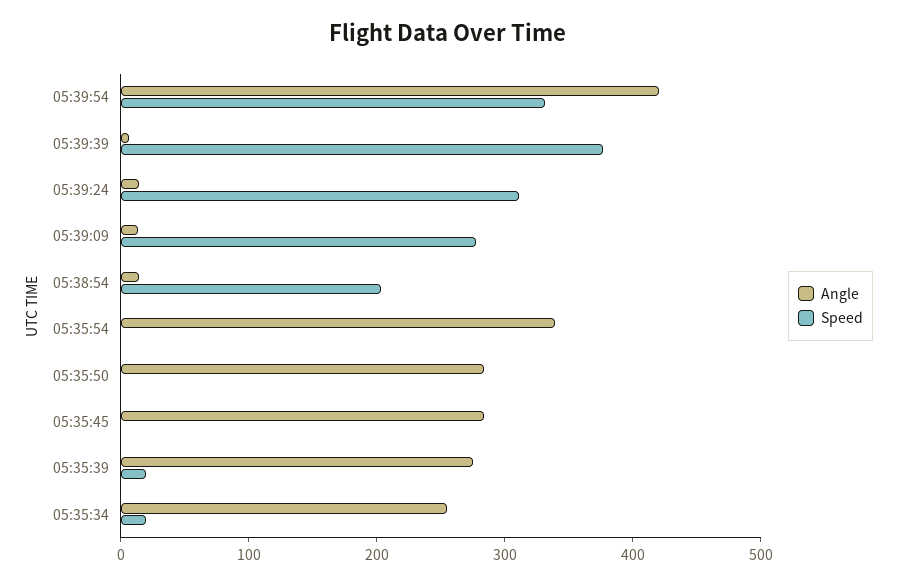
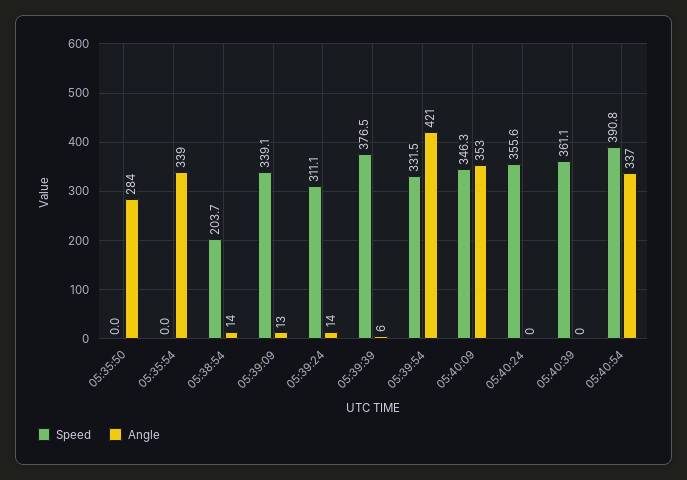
Speed, 05:39:09: 280 -> 339.1
Angle, 05:35:45: 280 -> none
Speed, 05:35:45: 0 -> none
Angle, 05:35:39: 280 -> none
Speed, 05:35:39: 20 -> none
Angle, 05:35:34: 260 -> none
Speed, 05:35:34: 20 -> none
Speed, 05:40:09: none -> 346.3
Angle, 05:40:09: none -> 353
Speed, 05:40:24: none -> 355.6
Angle, 05:40:24: none -> 0
Speed, 05:40:39: none -> 361.1
Angle, 05:40:39: none -> 0
Speed, 05:40:54: none -> 390.8
Angle, 05:40:54: none -> 337

